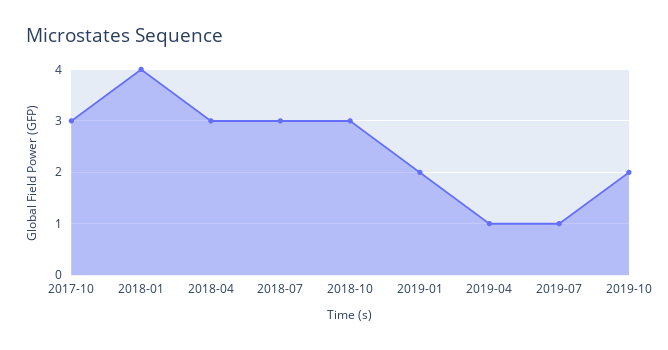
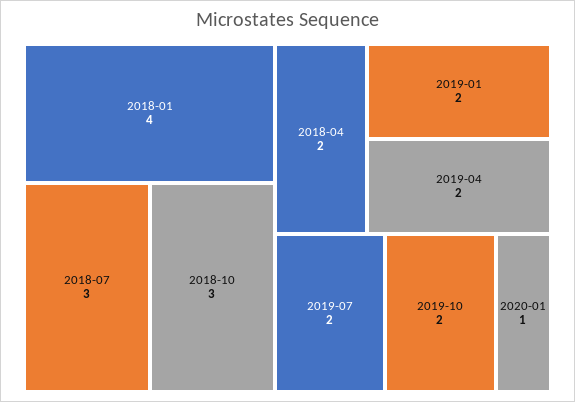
2017-10: 3 -> none
2018-04: 3 -> 2
2019-04: 1 -> 2
2019-07: 1 -> 2
2020-01: none -> 1

